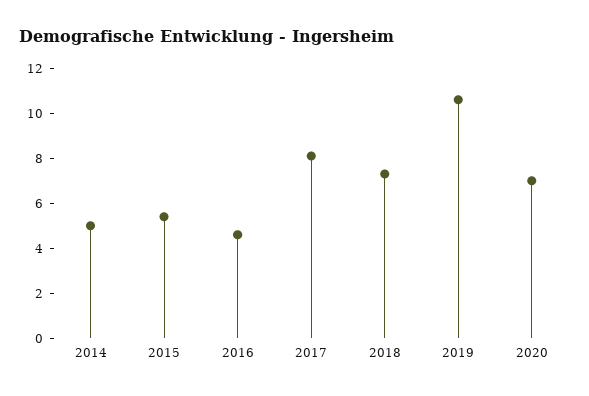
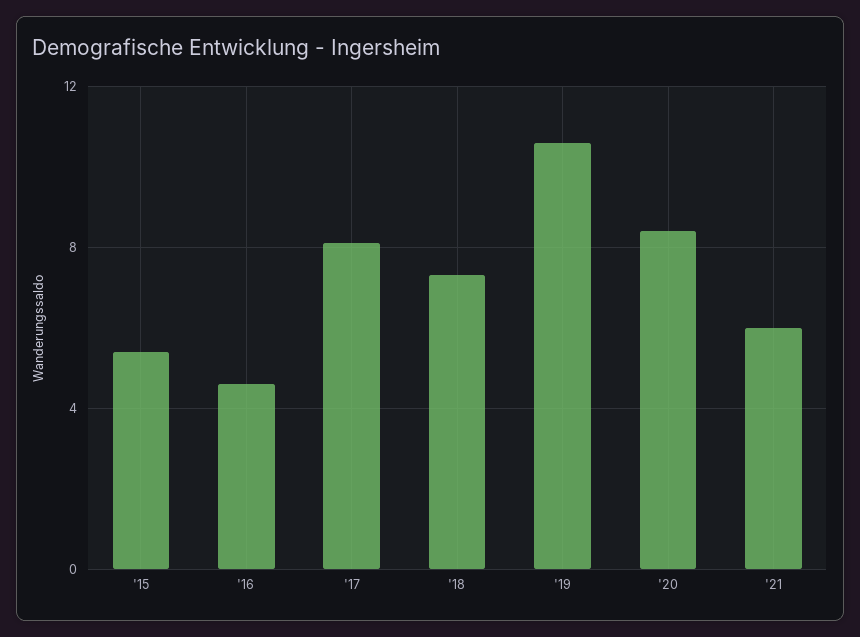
2014: 5 -> none
2020: 7 -> 8.5
'21: none -> 6

